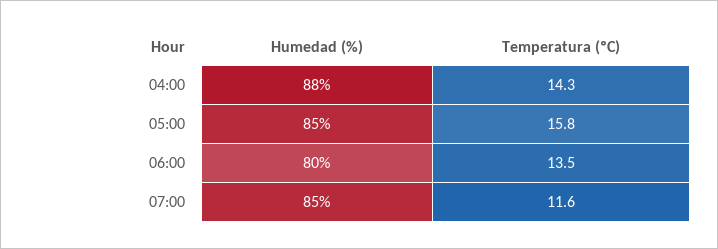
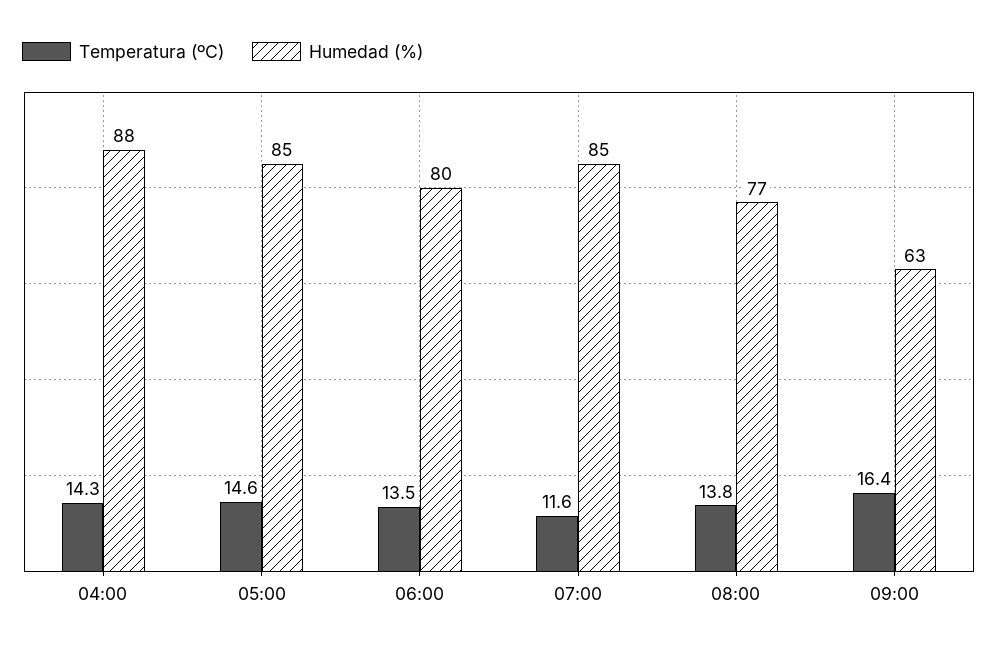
Temperatura (ºC), 05:00: 15.8 -> 14.6
Temperatura (ºC), 08:00: none -> 13.8
Humedad (%), 08:00: none -> 77
Temperatura (ºC), 09:00: none -> 16.4
Humedad (%), 09:00: none -> 63

